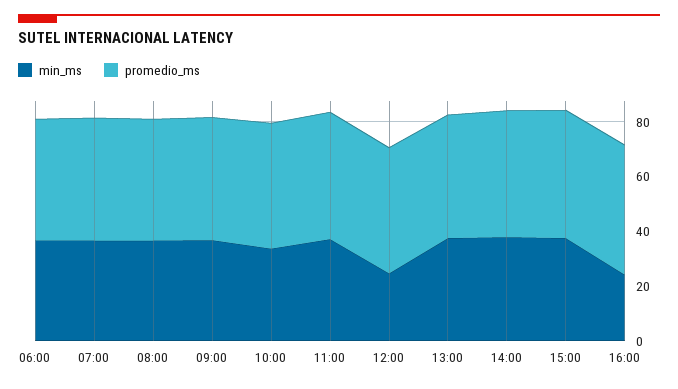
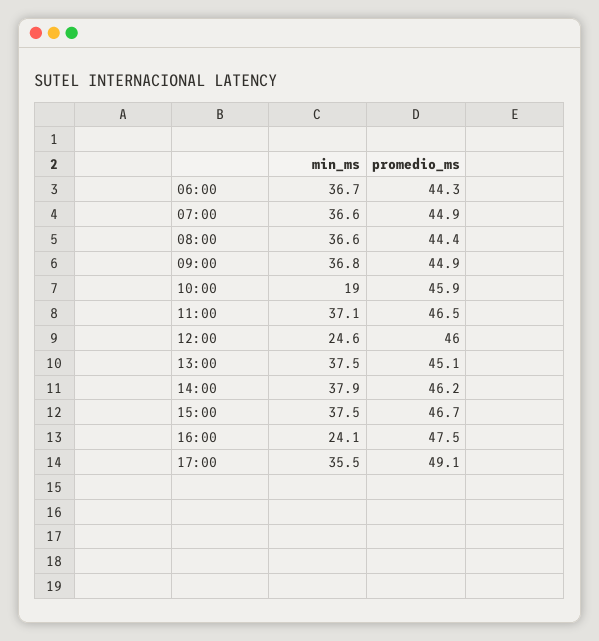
min_ms, 10:00: 35 -> 19
min_ms, 17:00: none -> 35.5
promedio_ms, 17:00: none -> 49.1

